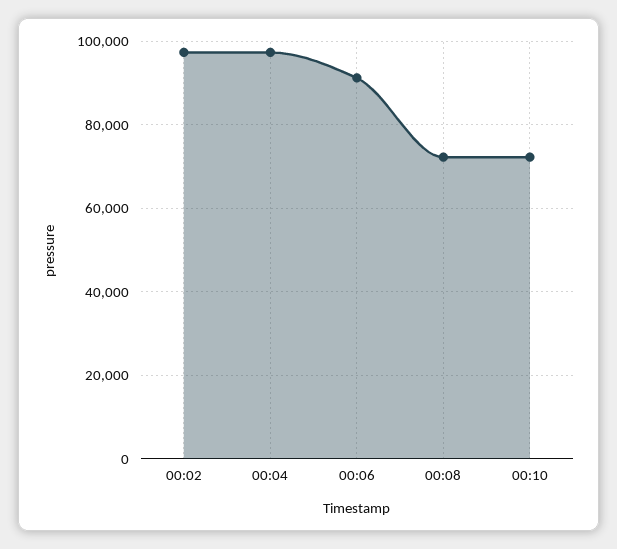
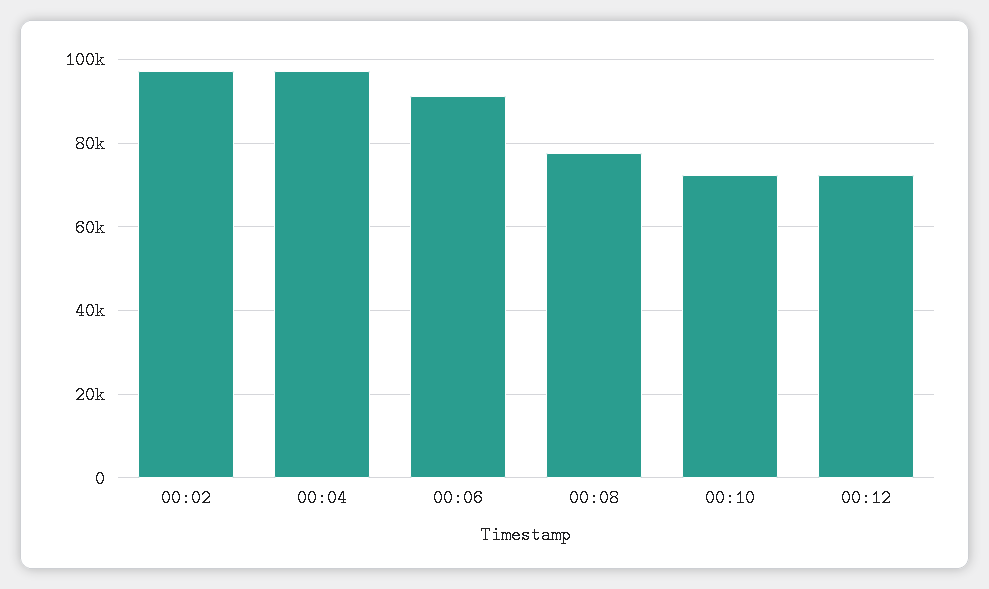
00:08: 72000 -> 78000
00:12: none -> 72000

